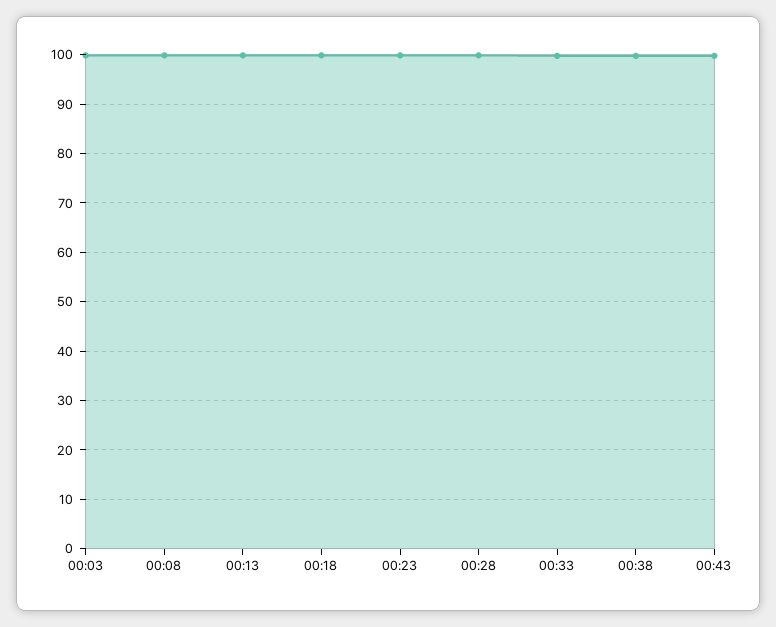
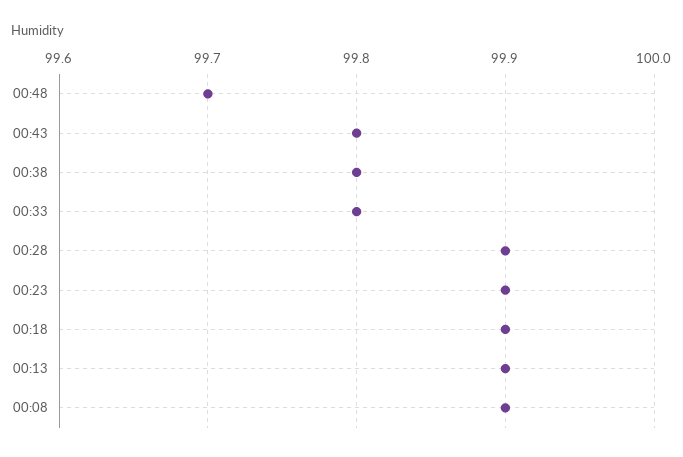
00:03: 100 -> none
00:48: none -> 99.7

